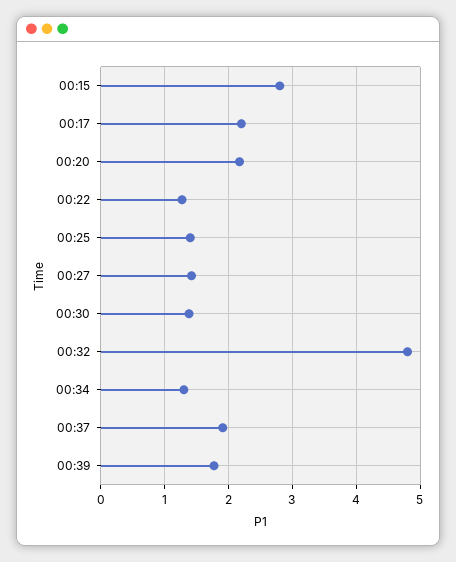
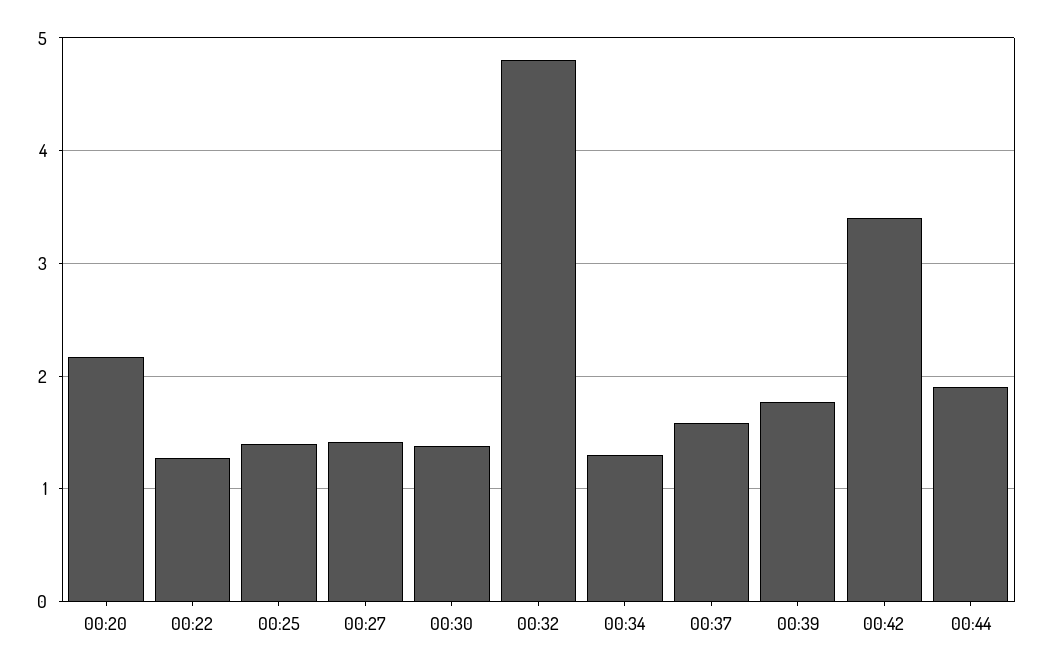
00:15: 2.8 -> none
00:17: 2.2 -> none
00:37: 1.9 -> 1.6
00:42: none -> 3.4
00:44: none -> 1.9

